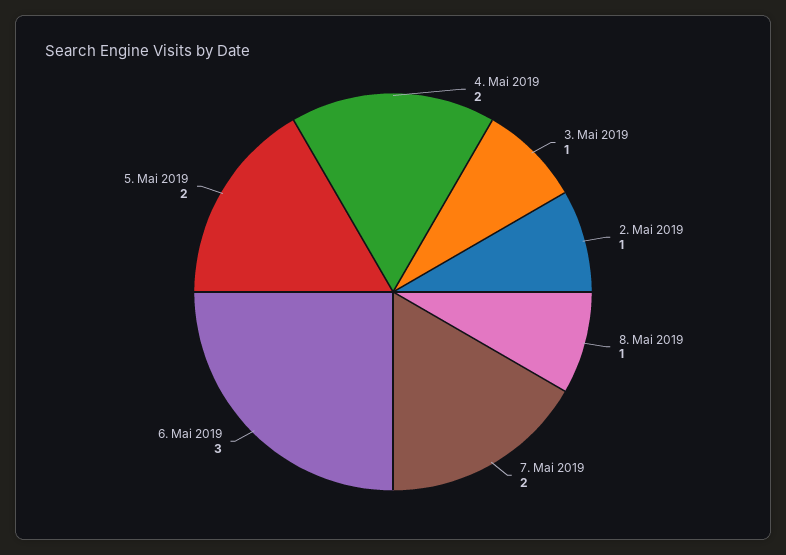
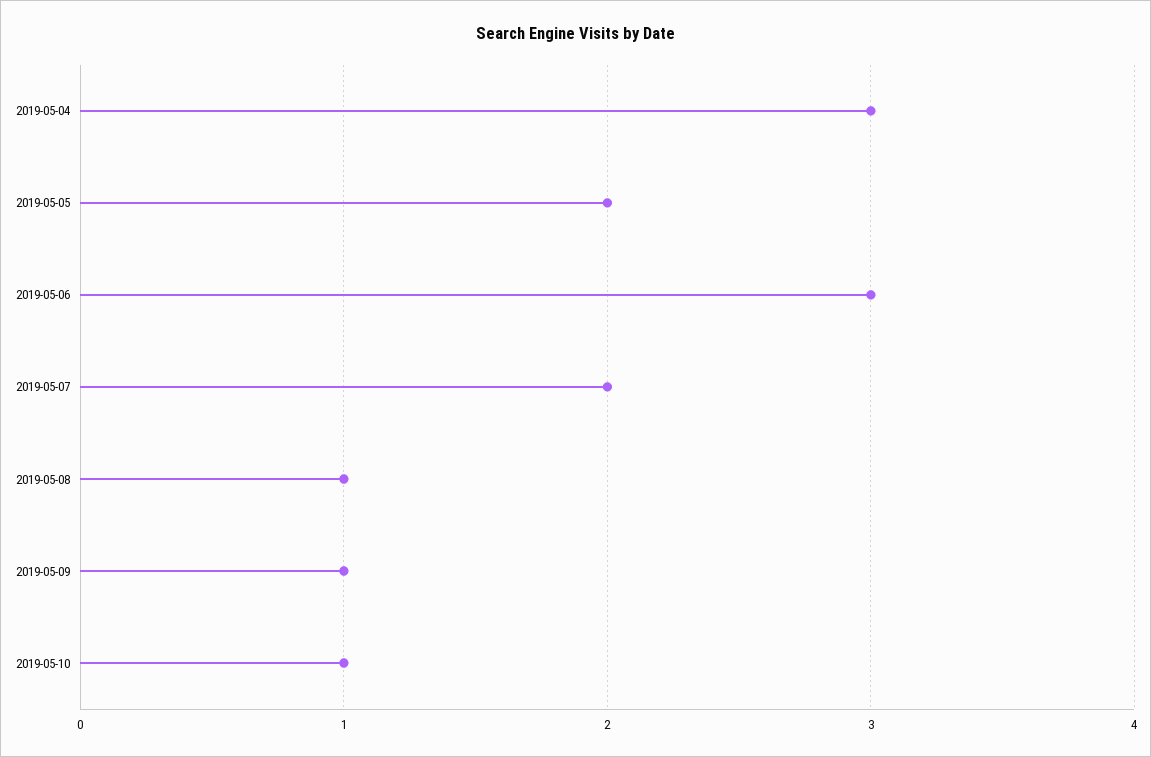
4. Mai 2019: 2 -> 3
3. Mai 2019: 1 -> none
2. Mai 2019: 1 -> none
2019-05-09: none -> 1
2019-05-10: none -> 1

